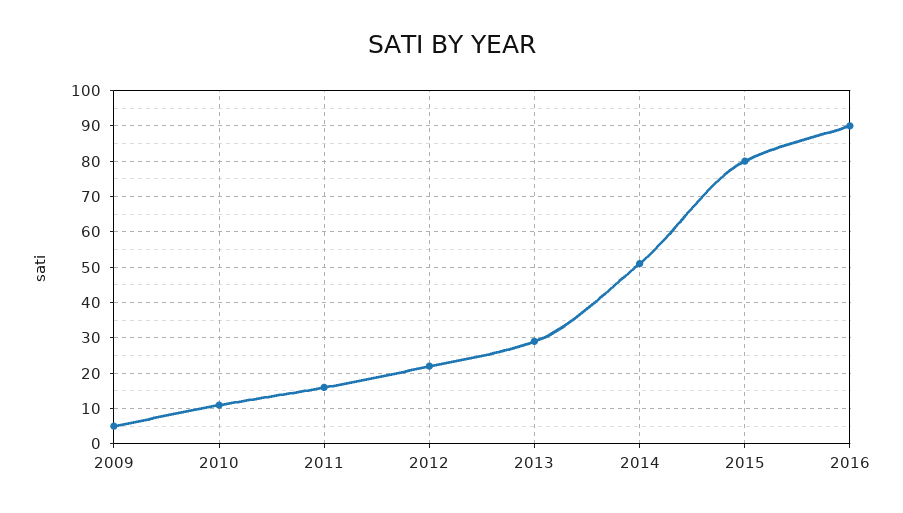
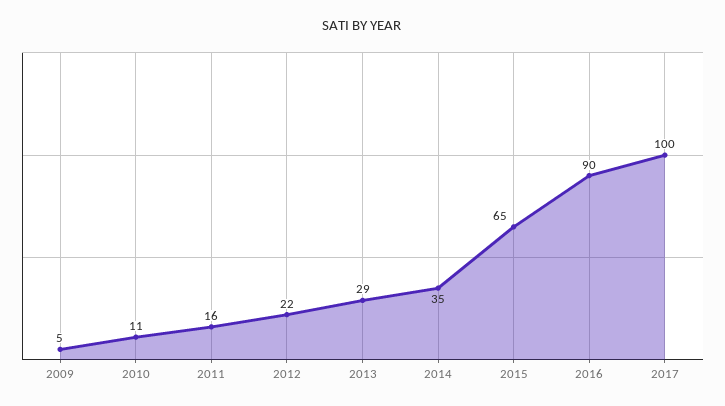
2014: 50 -> 35
2015: 80 -> 65
2017: none -> 100

